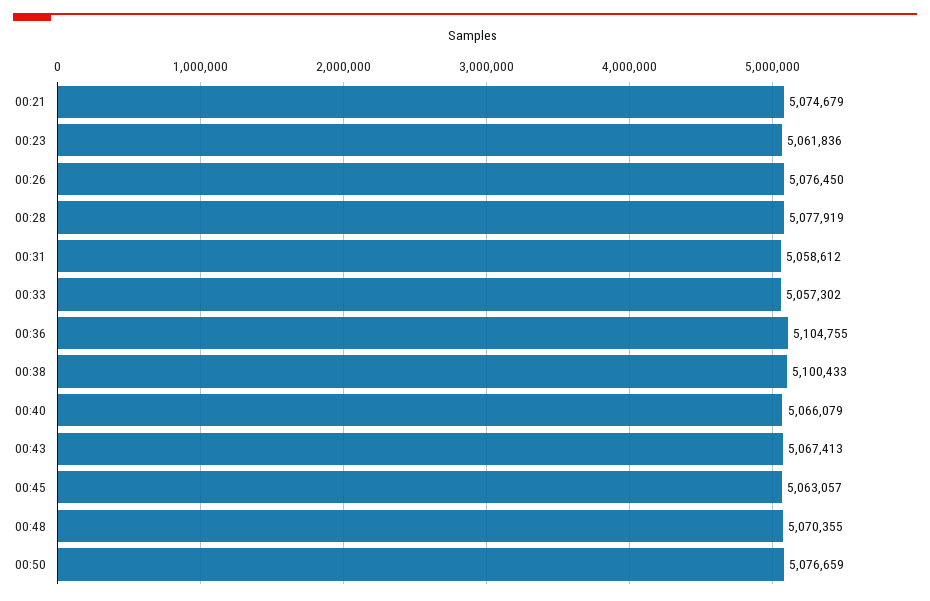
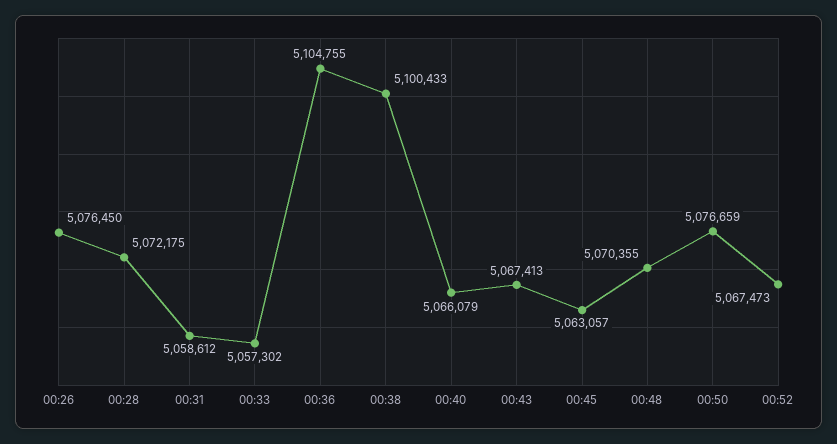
00:21: 5074679 -> none
00:23: 5061836 -> none
00:28: 5077919 -> 5072175
00:52: none -> 5067473

